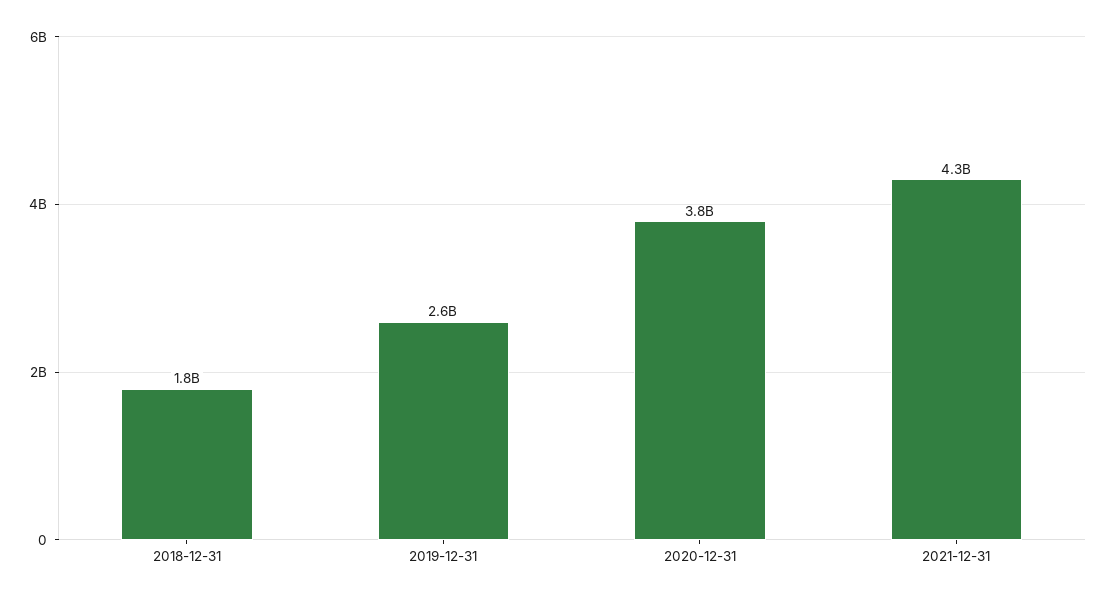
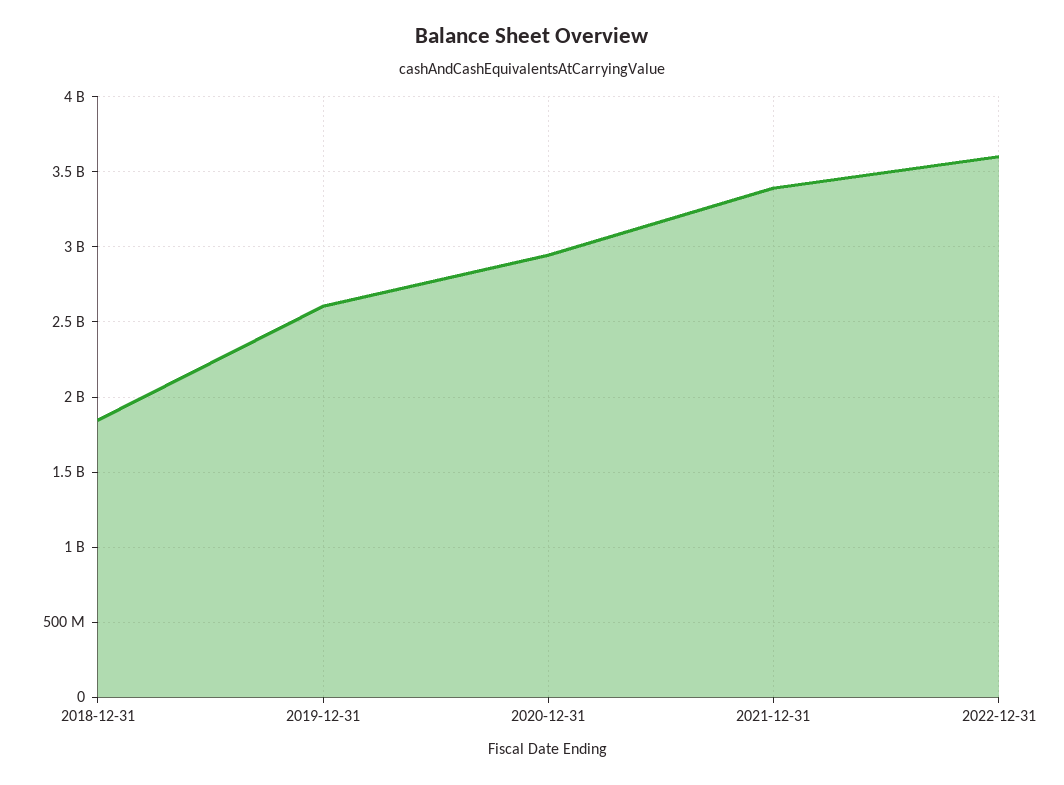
2020-12-31: 3800000000 -> 2950000000
2021-12-31: 4300000000 -> 3400000000
2022-12-31: none -> 3600000000

